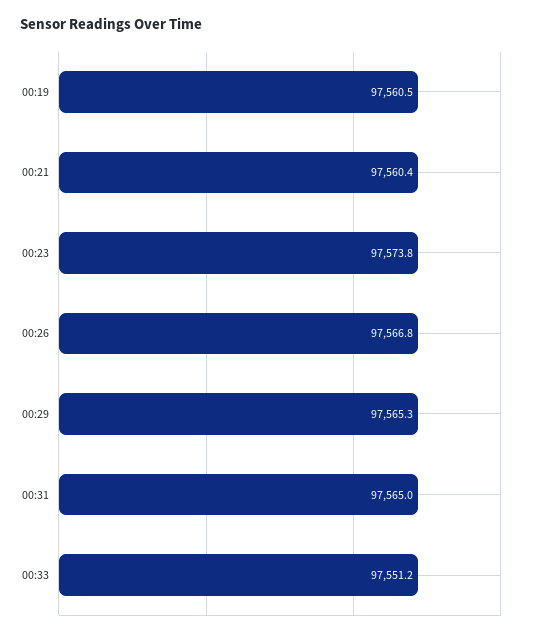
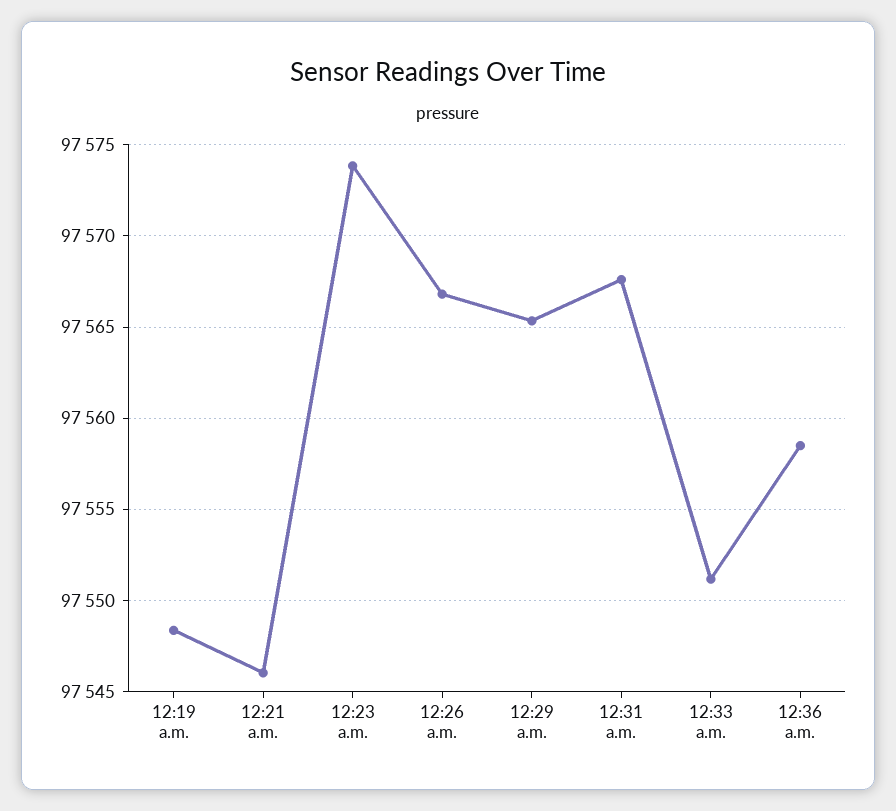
00:19: 97560.5 -> 97548.5
00:21: 97560.4 -> 97546
00:31: 97565 -> 97567.5
12:36 a.m.: none -> 97558.5

